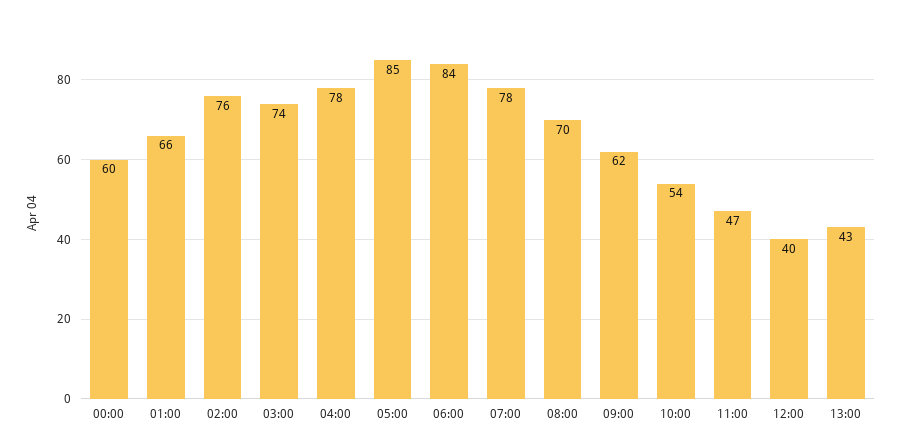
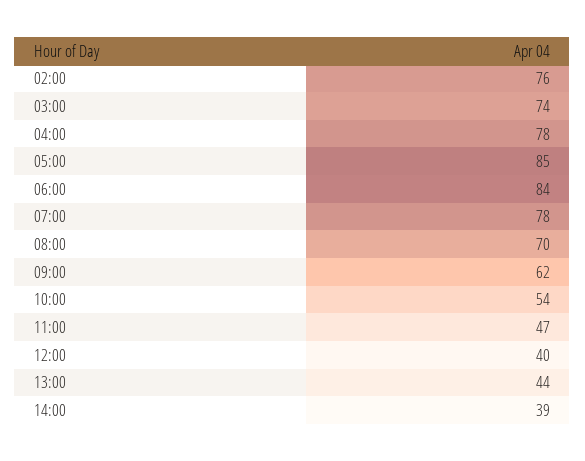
00:00: 60 -> none
01:00: 66 -> none
13:00: 43 -> 44
14:00: none -> 39

